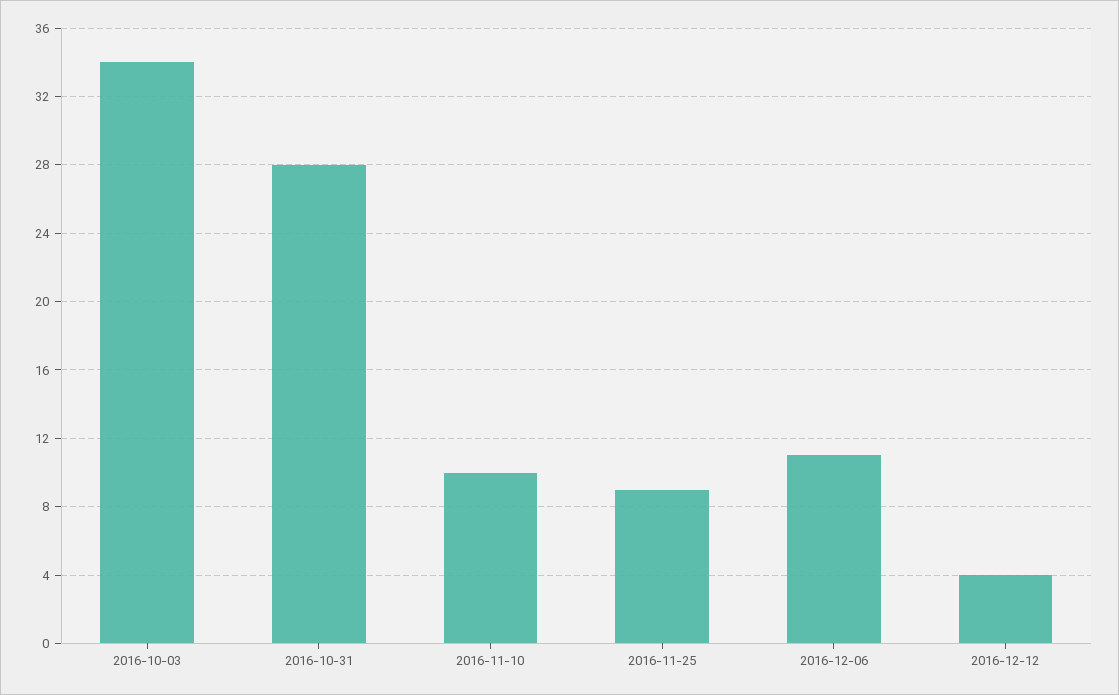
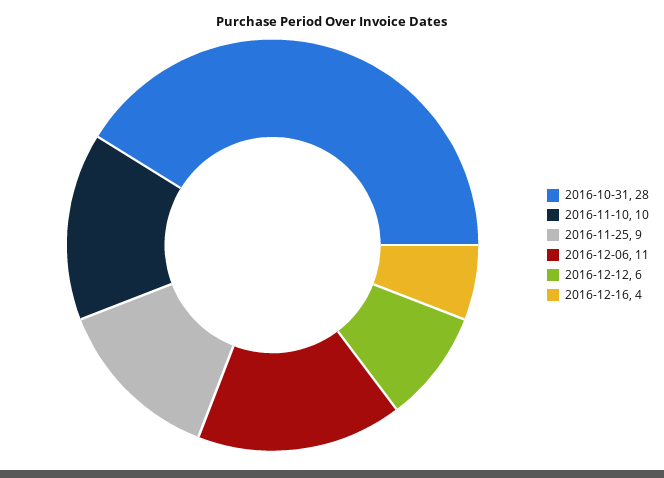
2016-10-03: 34 -> none
2016-12-12: 4 -> 6
2016-12-16: none -> 4

